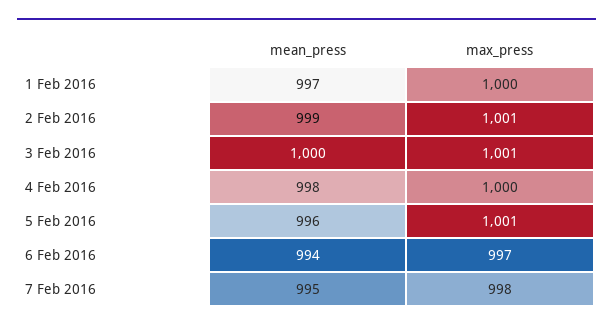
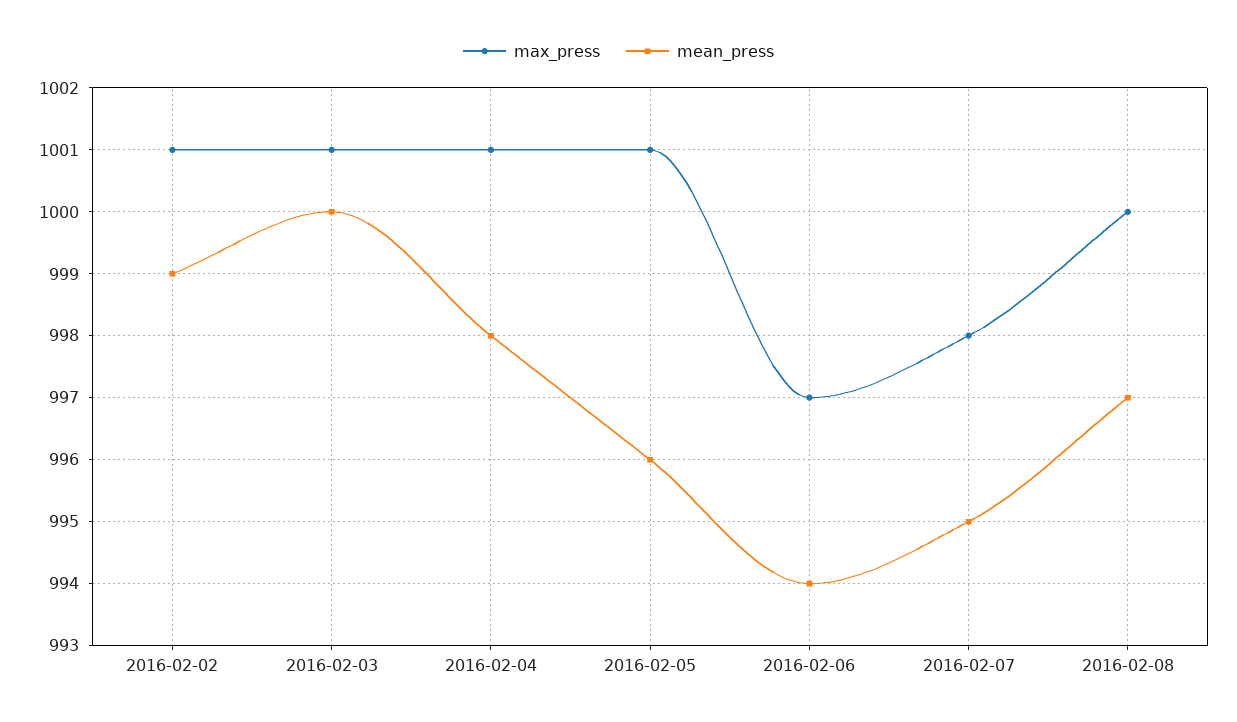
mean_press, 1 Feb 2016: 997 -> none
max_press, 1 Feb 2016: 1000 -> none
max_press, 4 Feb 2016: 1000 -> 1001
max_press, 2016-02-08: none -> 1000
mean_press, 2016-02-08: none -> 997

